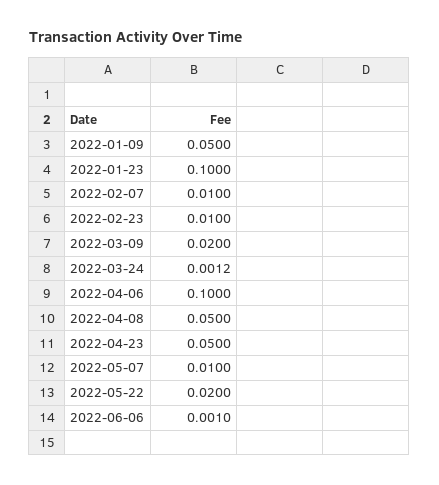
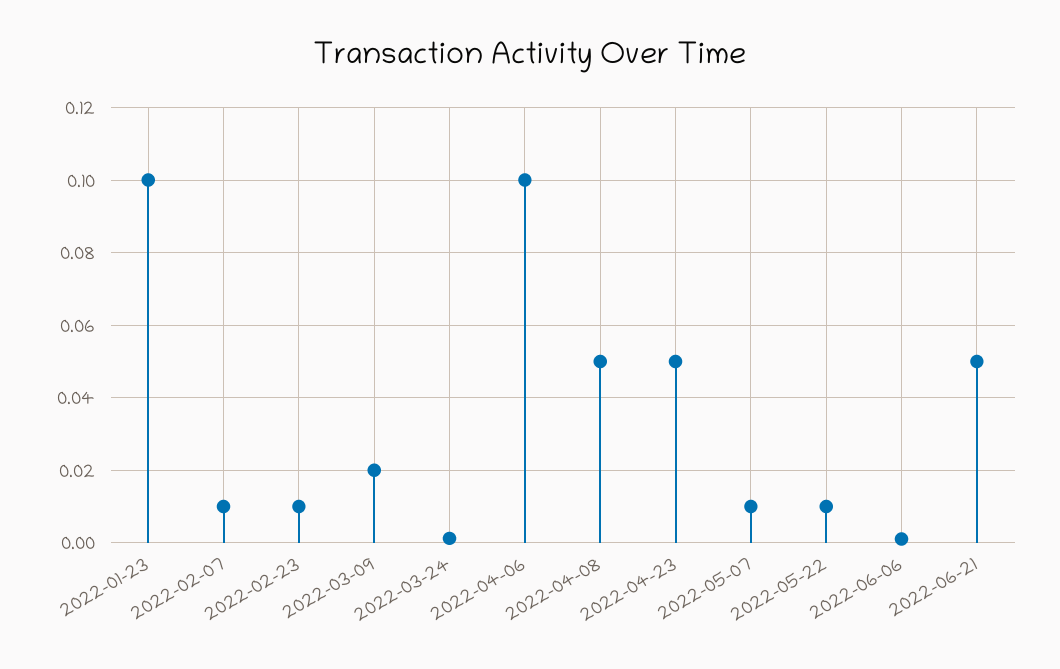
2022-01-09: 0.05 -> none
2022-05-22: 0.02 -> 0.01
2022-06-21: none -> 0.05

